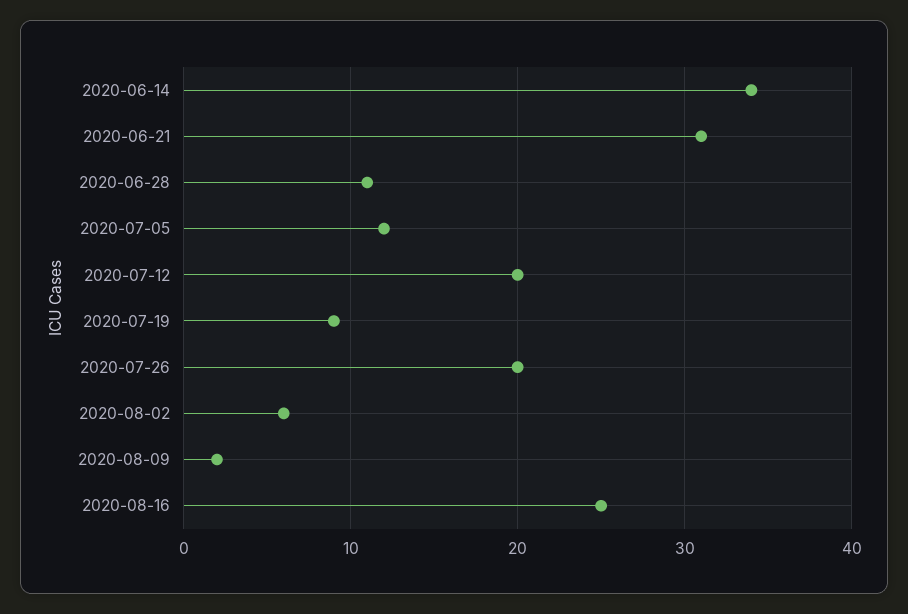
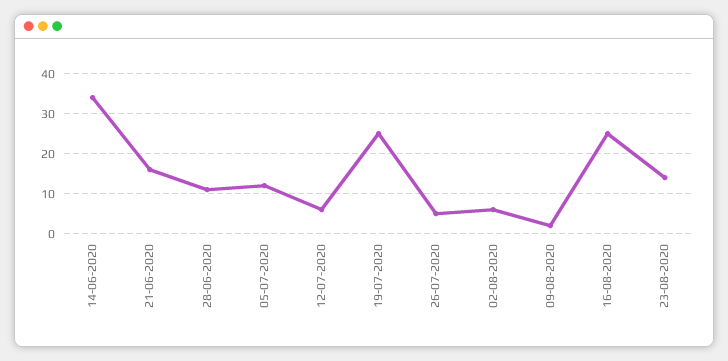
2020-06-21: 31 -> 15
2020-07-12: 20 -> 5
2020-07-19: 9 -> 25
2020-07-26: 20 -> 5
23-08-2020: none -> 15

